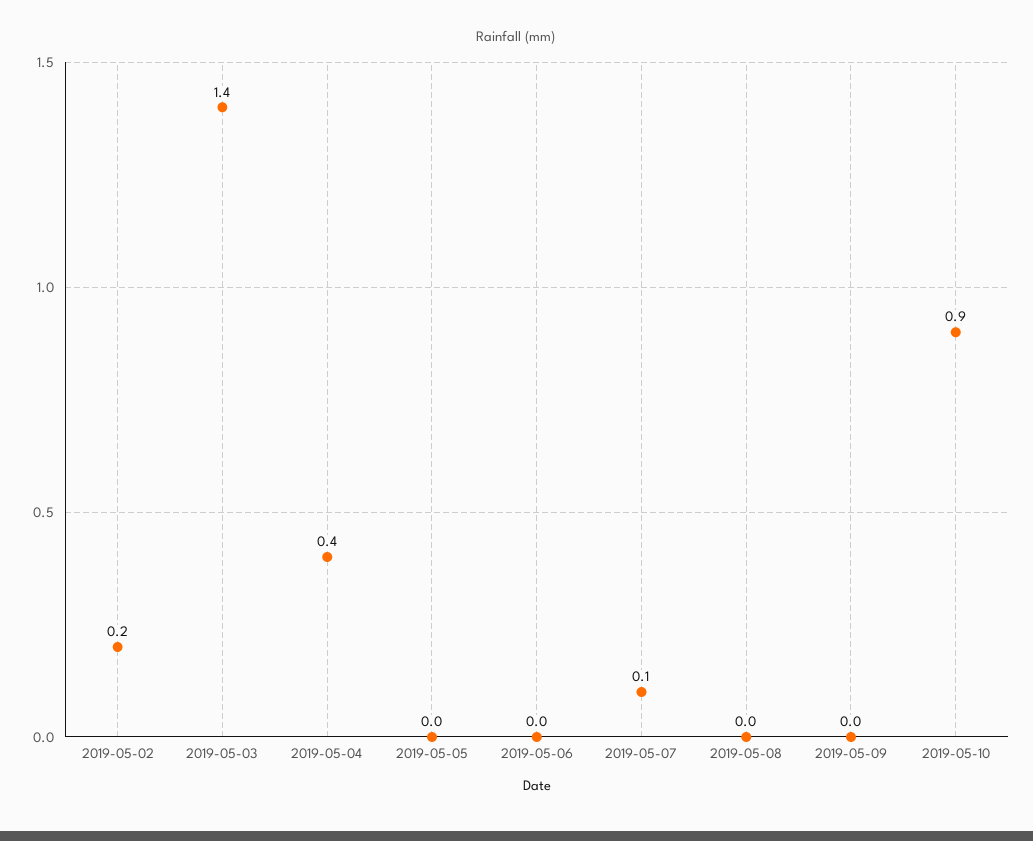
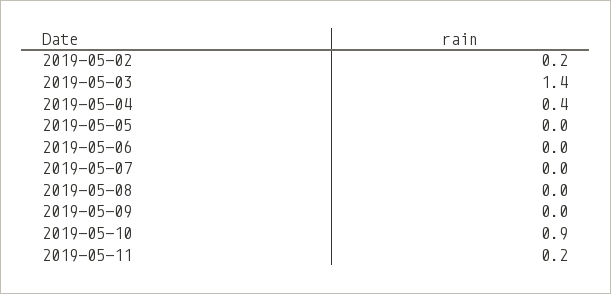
2019-05-07: 0.1 -> 0
2019-05-11: none -> 0.2

